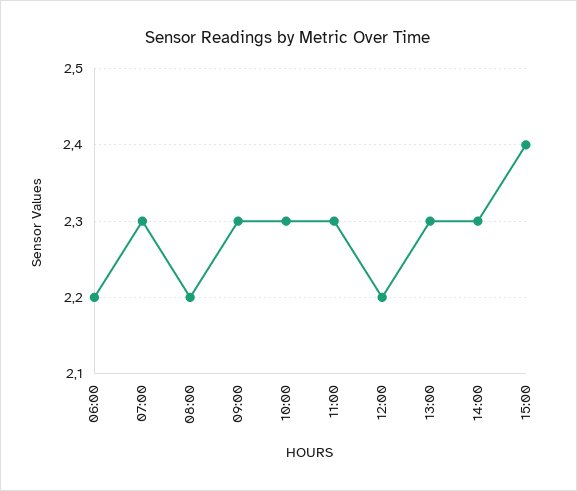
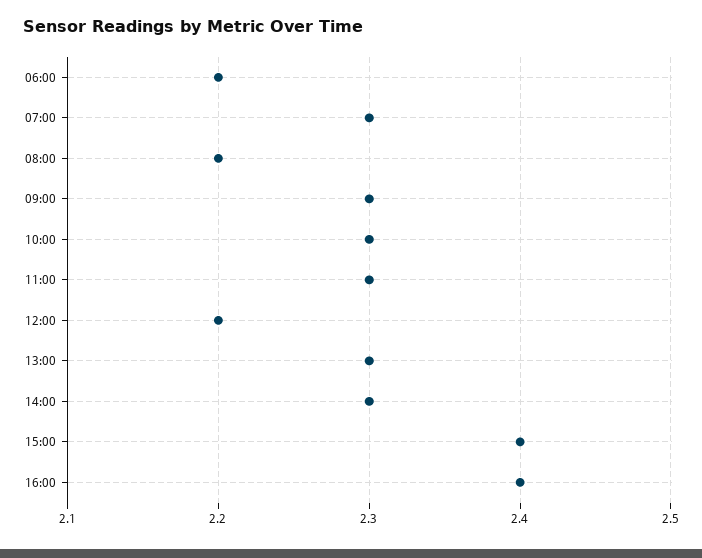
16:00: none -> 2.4

